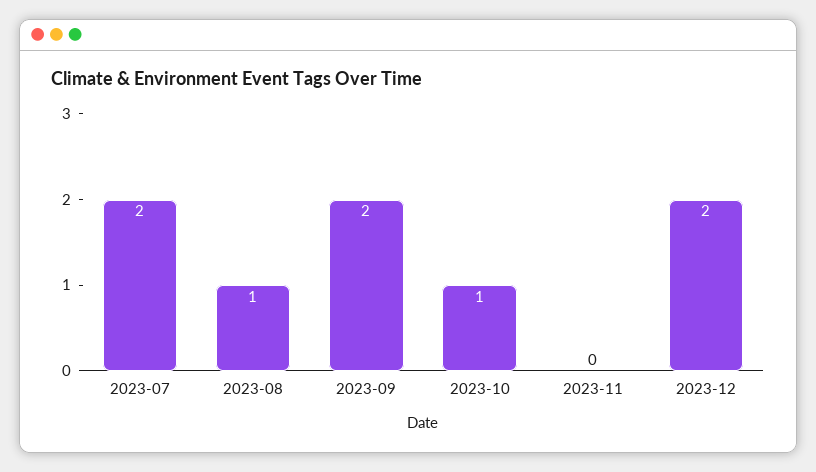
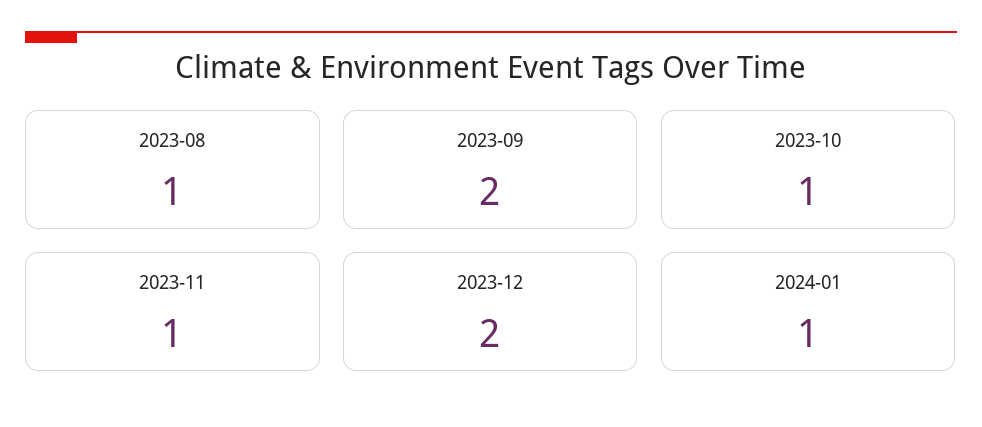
2023-07: 2 -> none
2023-11: 0 -> 1
2024-01: none -> 1

